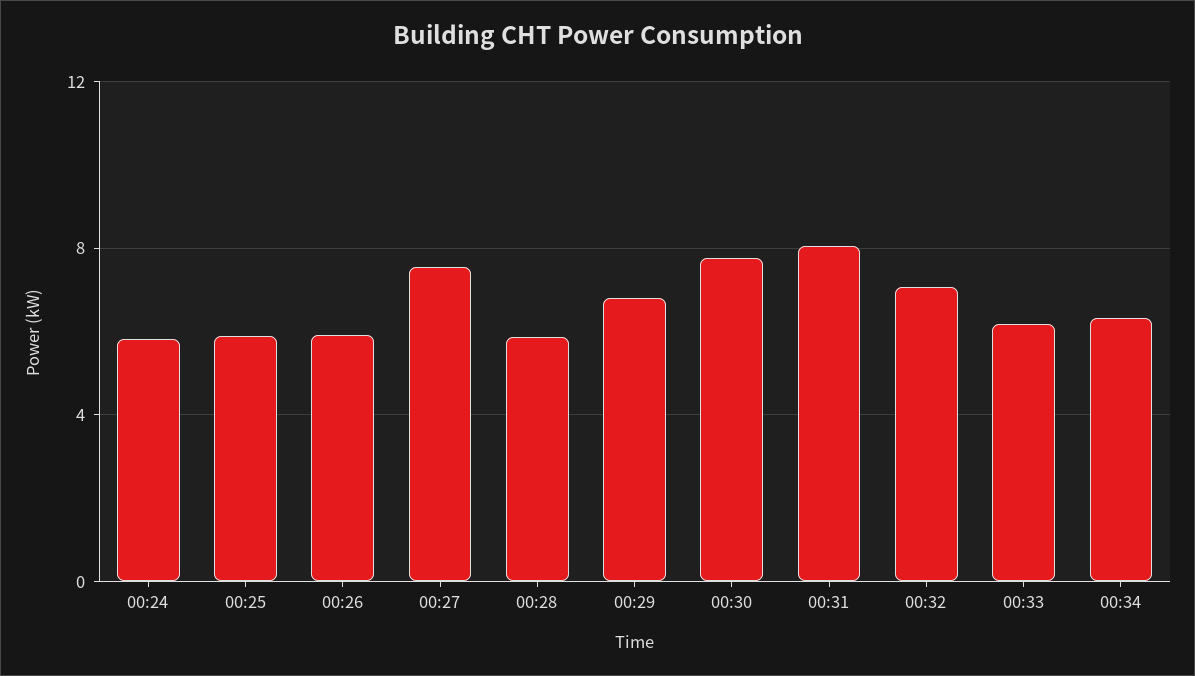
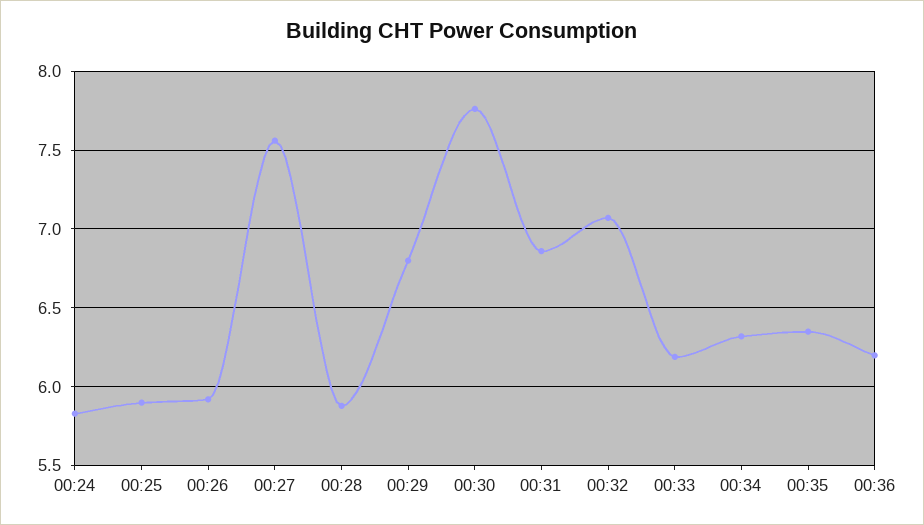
00:31: 8 -> 6.85
00:35: none -> 6.35
00:36: none -> 6.2

